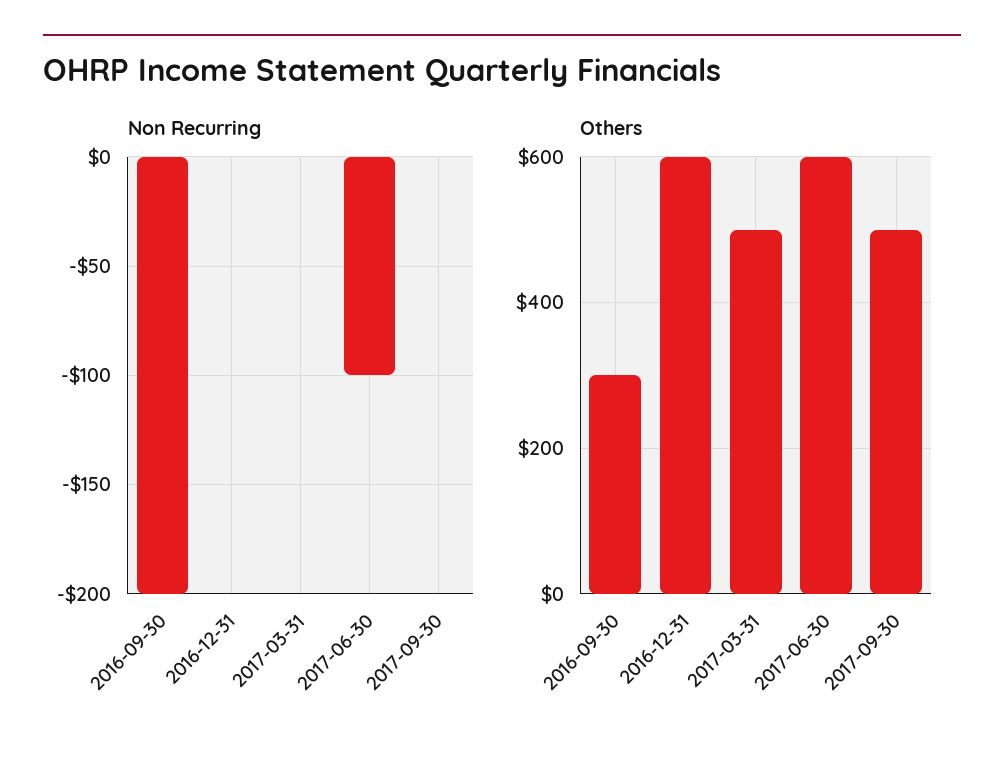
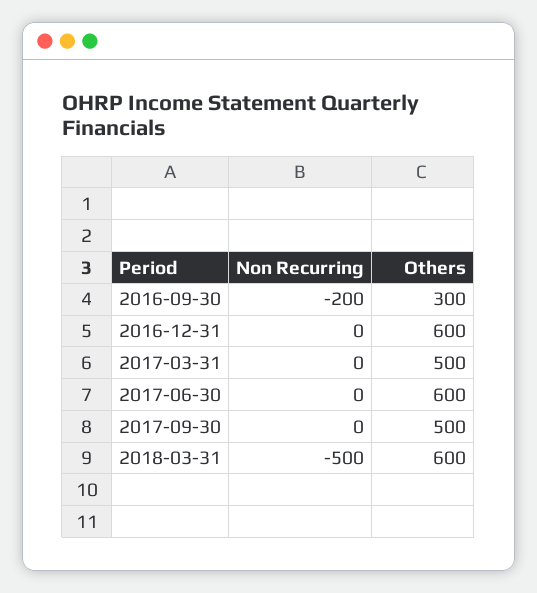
Non Recurring, 2017-06-30: -100 -> 0
Non Recurring, 2018-03-31: none -> -500
Others, 2018-03-31: none -> 600

